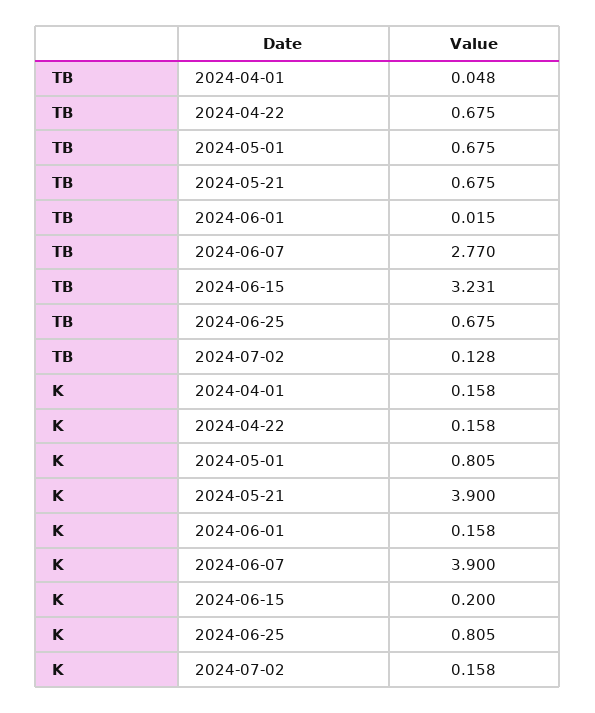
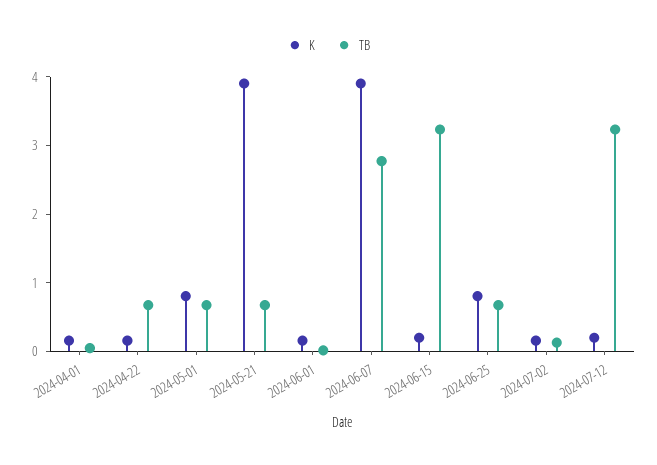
K, 2024-07-12: none -> 0.2
TB, 2024-07-12: none -> 3.2

